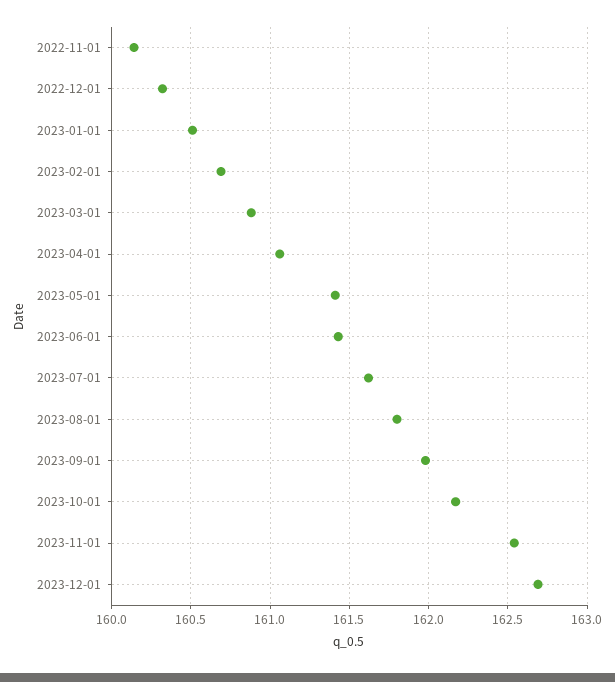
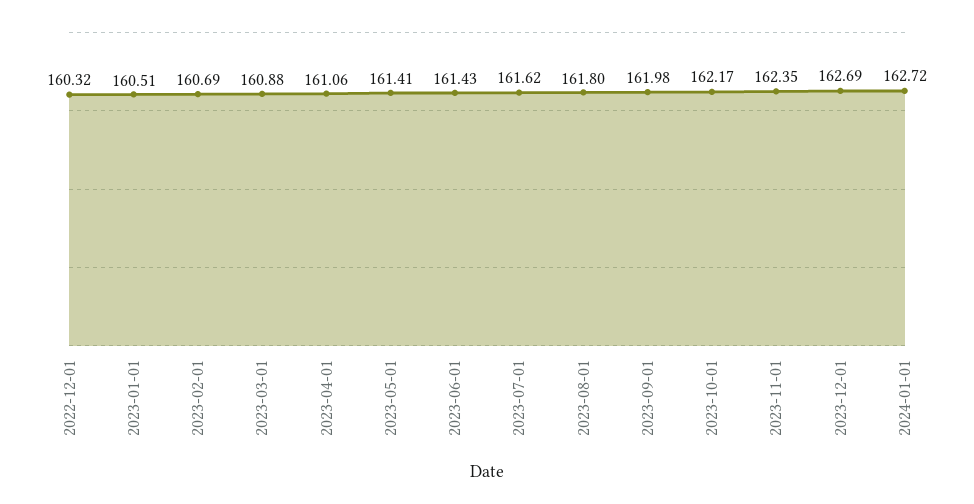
2022-11-01: 160.15 -> none
2023-11-01: 162.55 -> 162.35
2024-01-01: none -> 162.72

